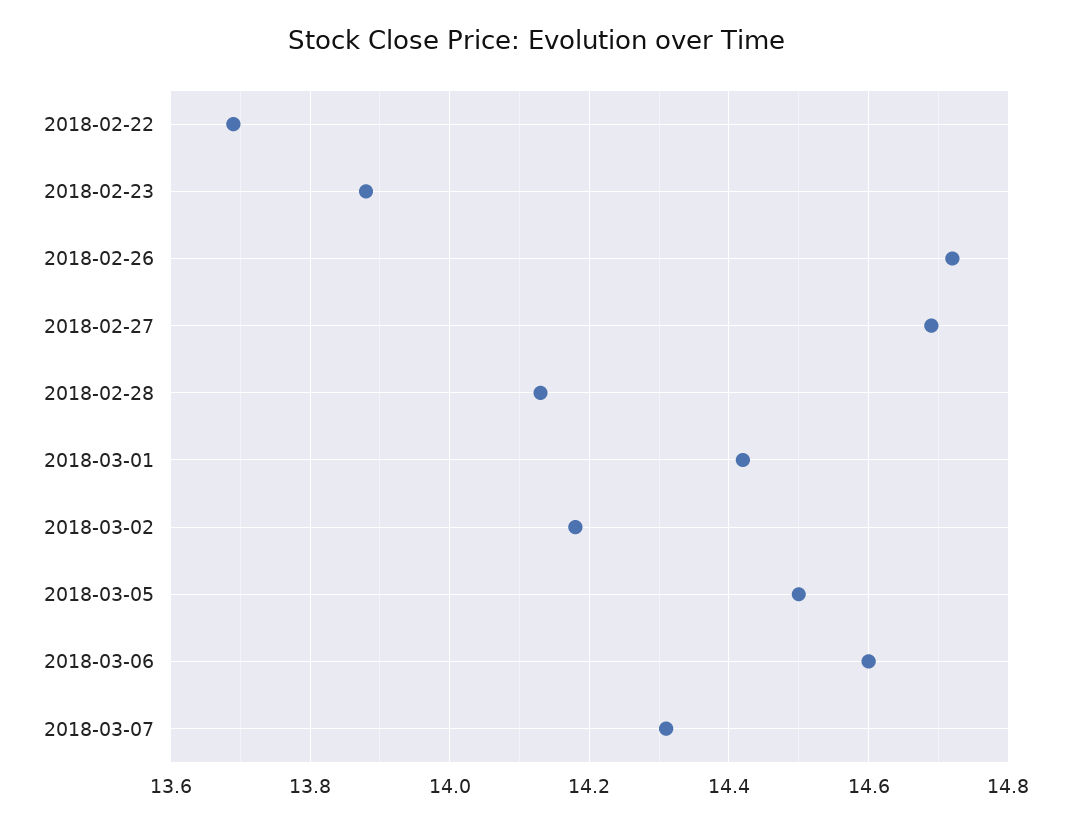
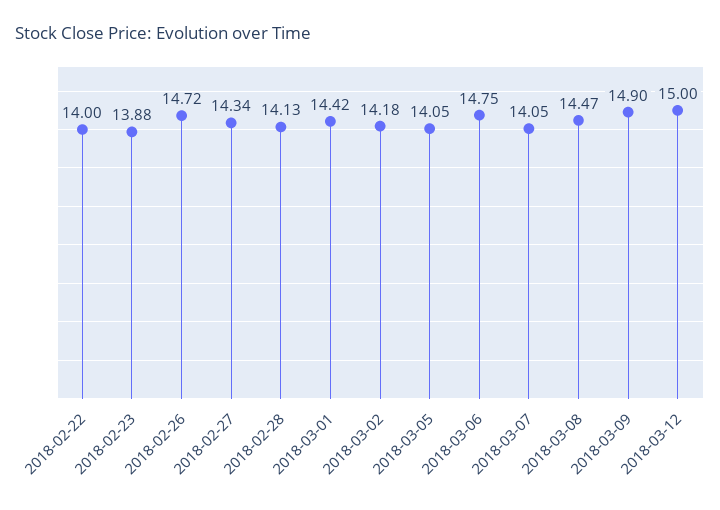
2018-02-22: 13.7 -> 14
2018-02-27: 14.7 -> 14.34
2018-03-05: 14.5 -> 14.05
2018-03-06: 14.6 -> 14.75
2018-03-07: 14.3 -> 14.05
2018-03-08: none -> 14.47
2018-03-09: none -> 14.9
2018-03-12: none -> 15

